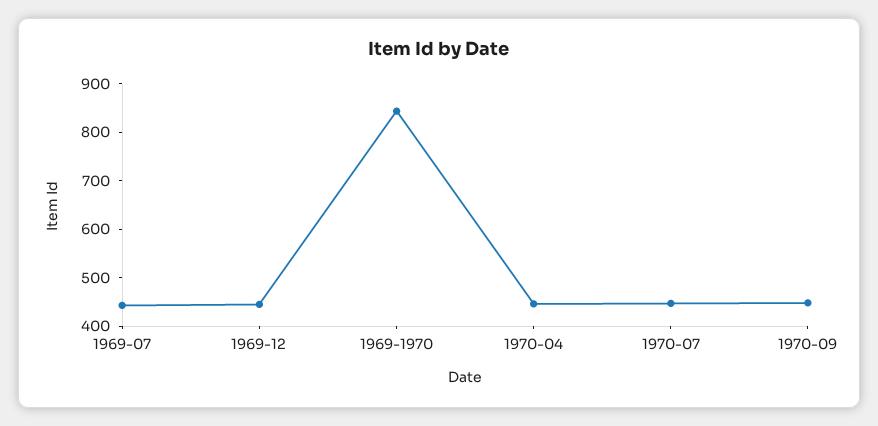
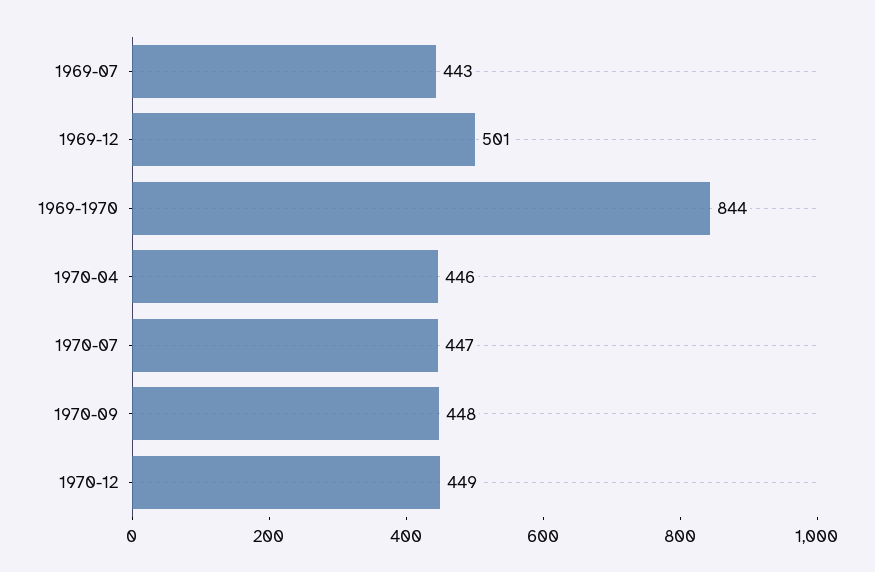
1969-12: 440 -> 501
1970-12: none -> 449

